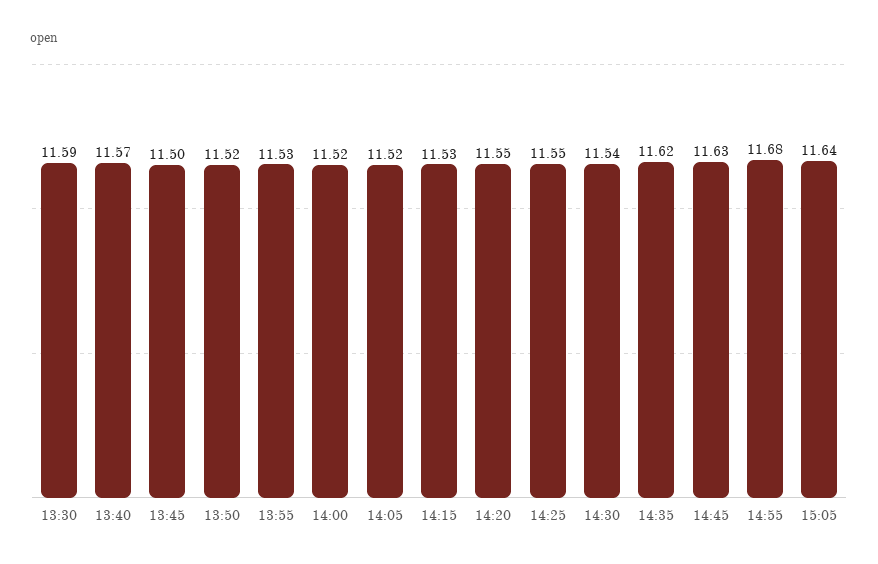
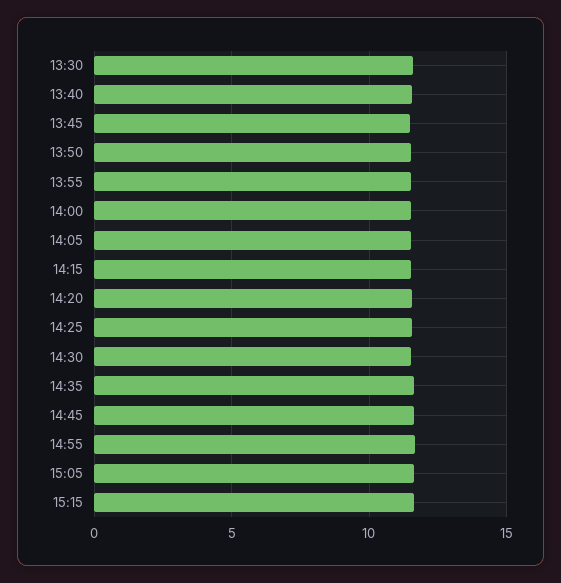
15:15: none -> 11.5

